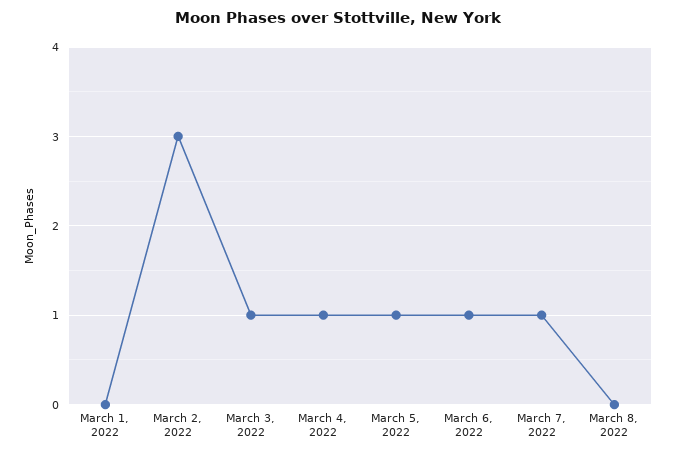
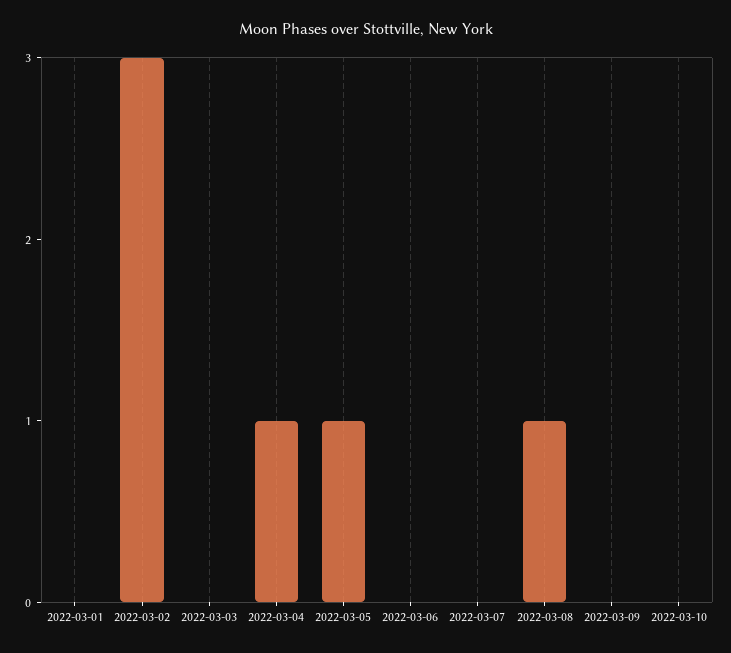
March 3, 2022: 1 -> 0
March 6, 2022: 1 -> 0
March 7, 2022: 1 -> 0
March 8, 2022: 0 -> 1
2022-03-09: none -> 0
2022-03-10: none -> 0

